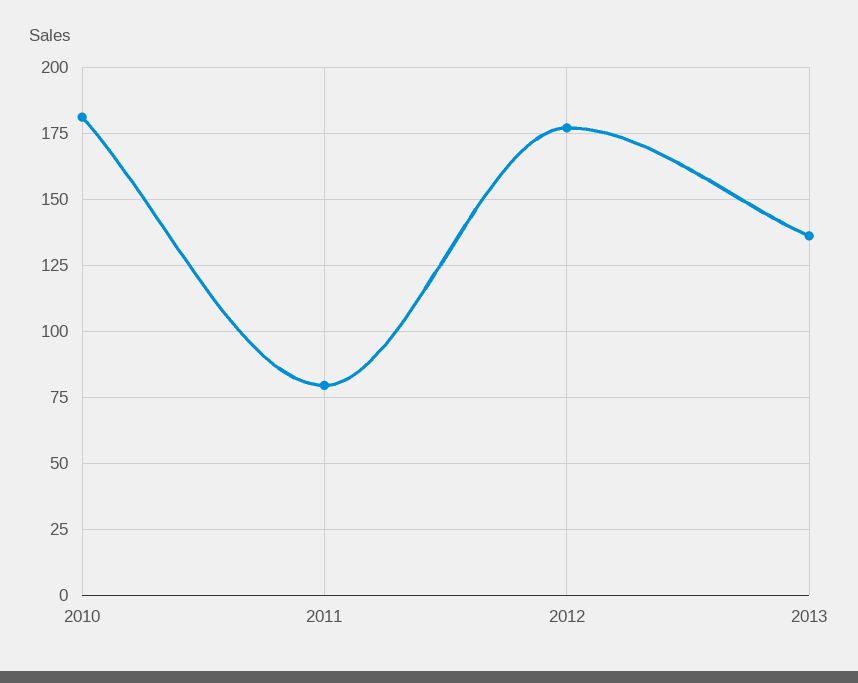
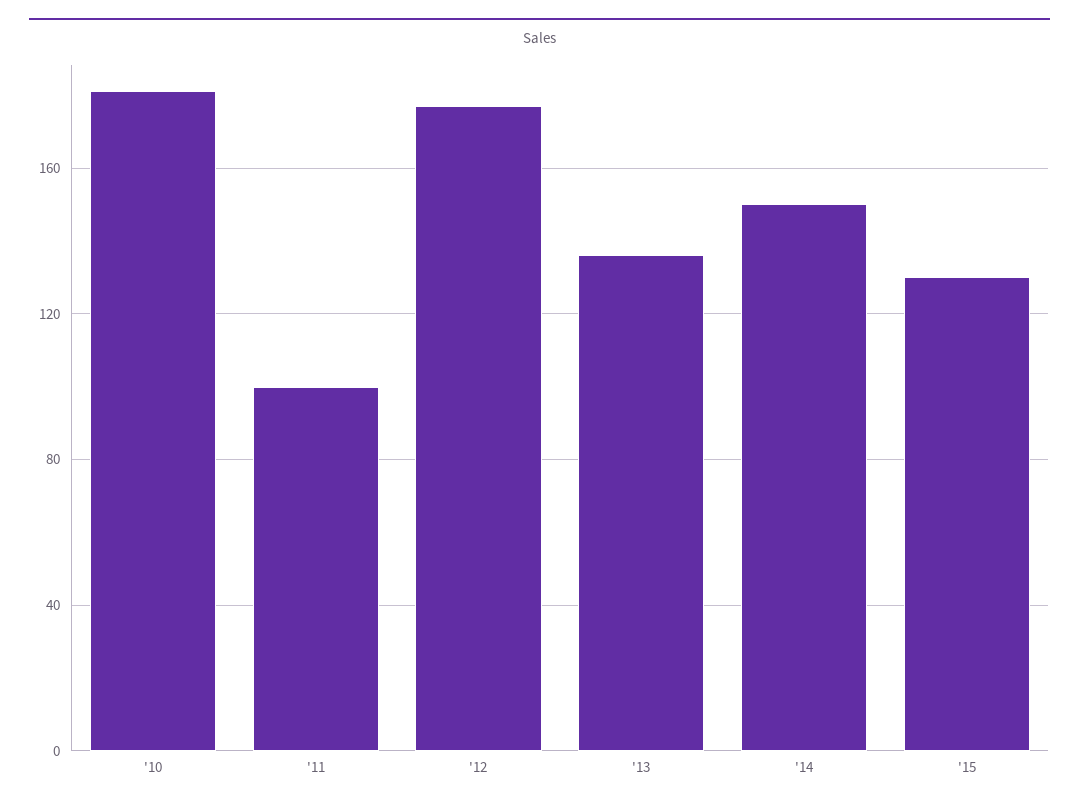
2011: 80 -> 100
'14: none -> 150
'15: none -> 130

